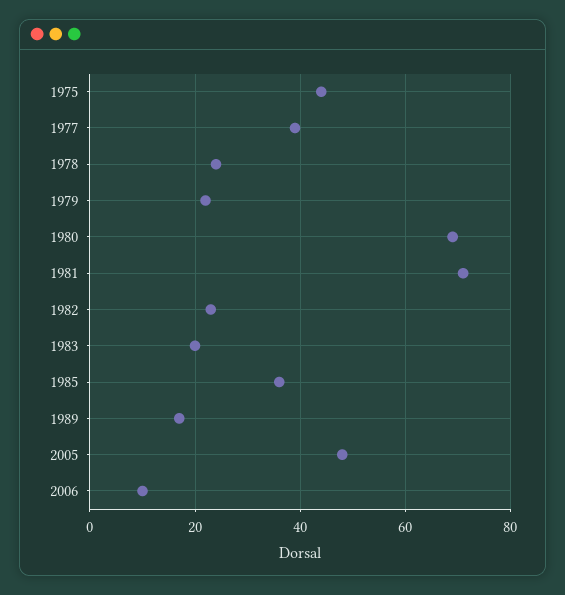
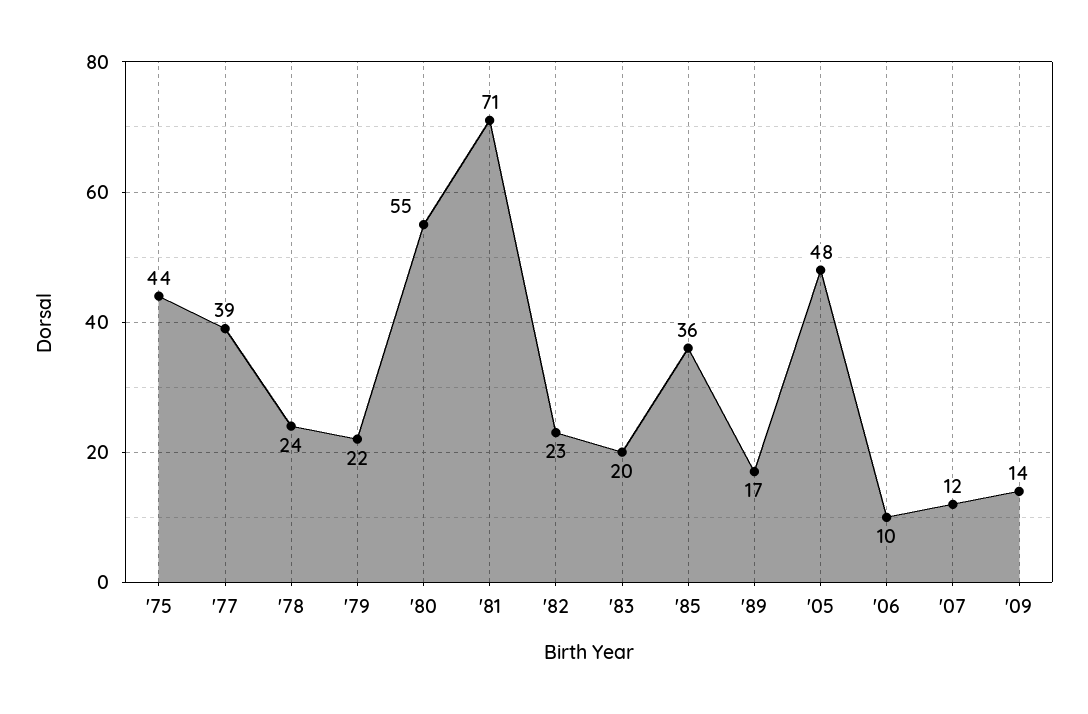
1980: 70 -> 55
'07: none -> 12
'09: none -> 14

